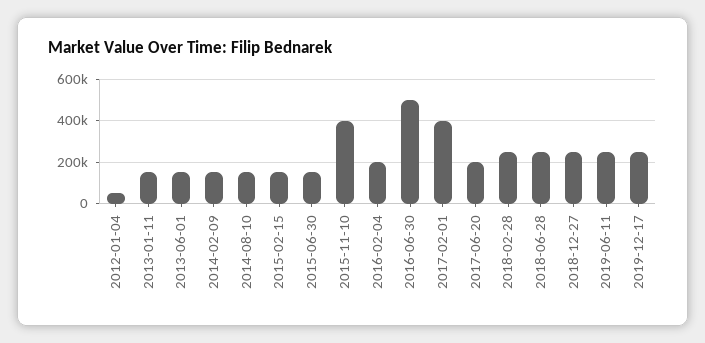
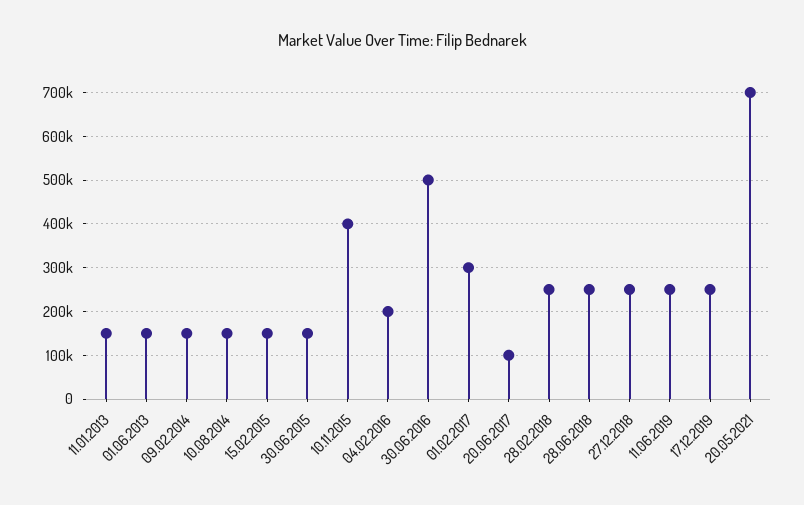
2012-01-04: 50000 -> none
2017-02-01: 400000 -> 300000
2017-06-20: 200000 -> 100000
20.05.2021: none -> 700000

